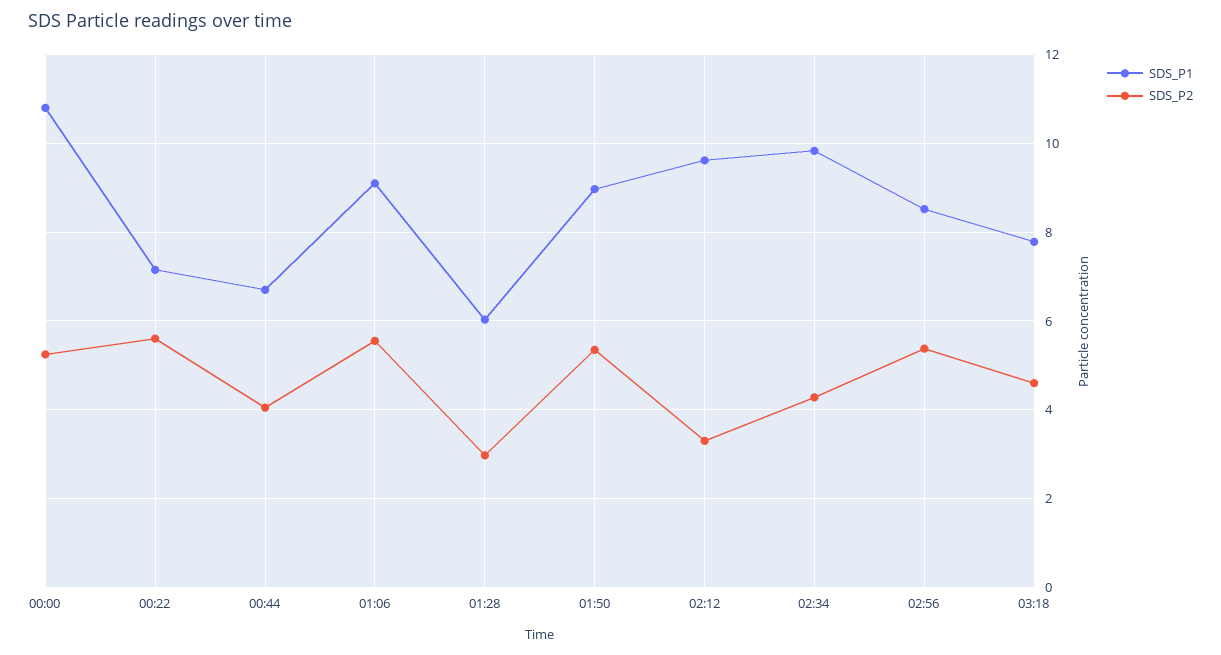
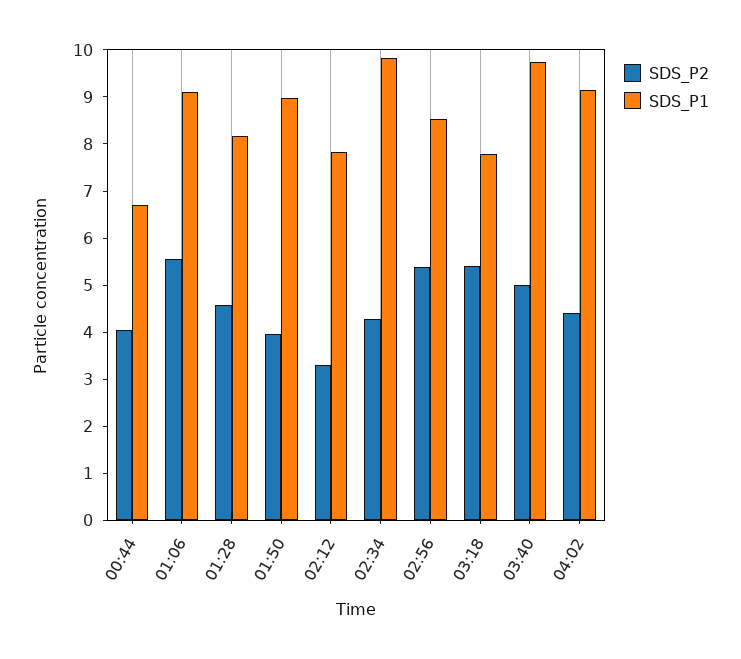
SDS_P1, 00:00: 10.8 -> none
SDS_P2, 00:00: 5.2 -> none
SDS_P1, 00:22: 7.2 -> none
SDS_P2, 00:22: 5.6 -> none
SDS_P1, 01:28: 6 -> 8.2
SDS_P2, 01:28: 3 -> 4.6
SDS_P2, 01:50: 5.4 -> 4
SDS_P1, 02:12: 9.6 -> 7.8
SDS_P2, 03:18: 4.6 -> 5.4
SDS_P2, 03:40: none -> 5
SDS_P1, 03:40: none -> 9.8
SDS_P2, 04:02: none -> 4.4
SDS_P1, 04:02: none -> 9.2

